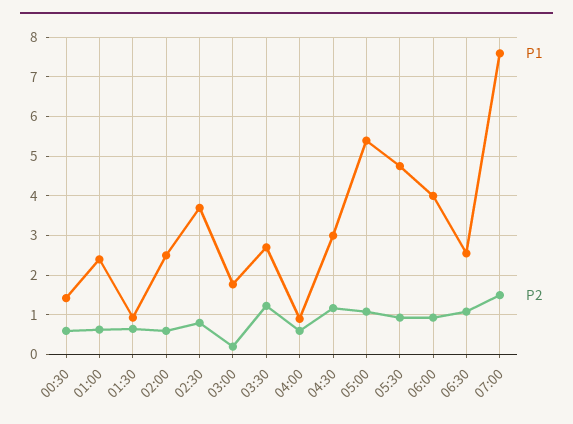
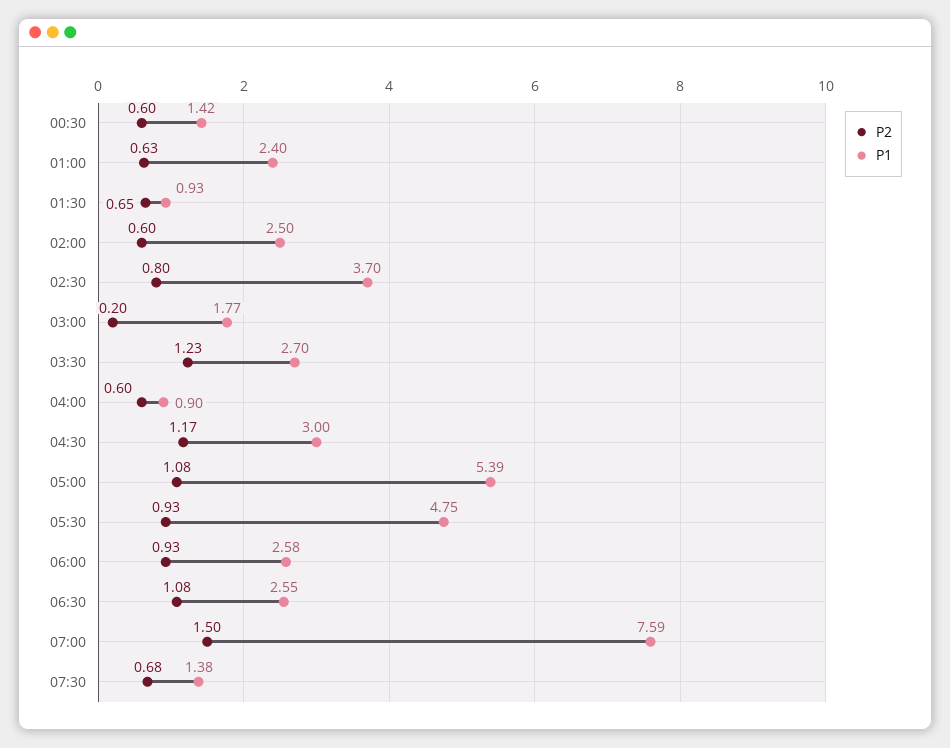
P1, 06:00: 4 -> 2.58
P2, 07:30: none -> 0.68
P1, 07:30: none -> 1.38

